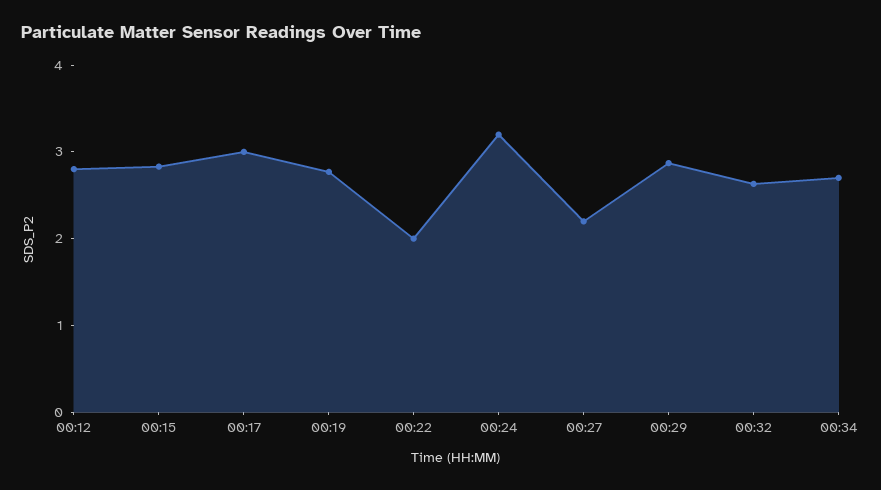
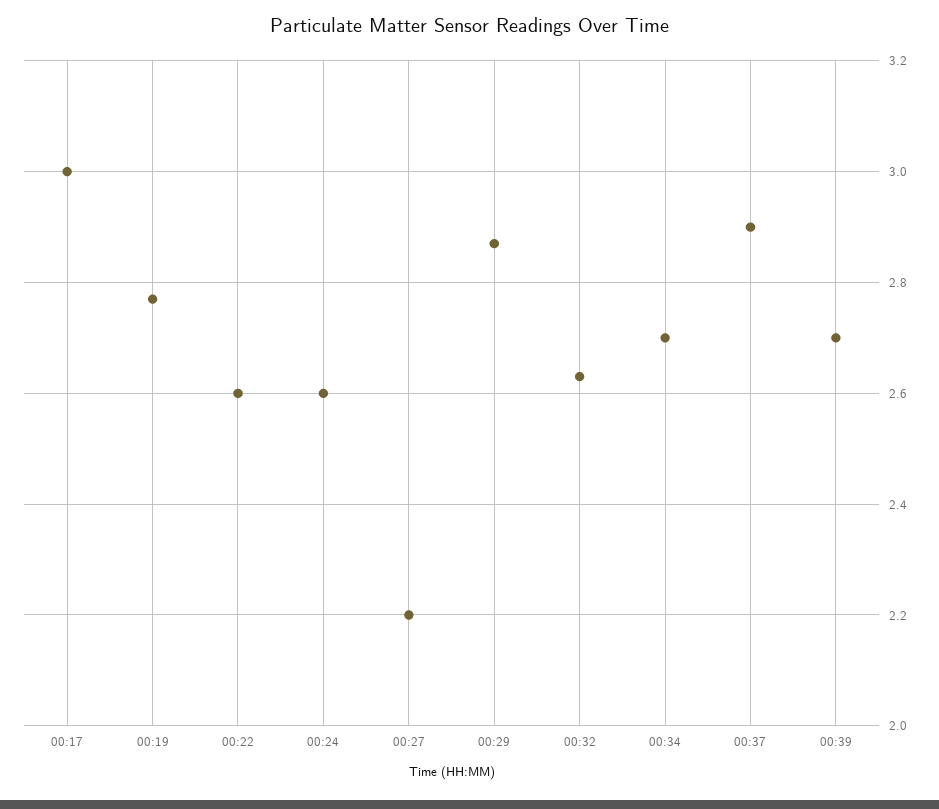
00:12: 2.8 -> none
00:15: 2.8 -> none
00:22: 2 -> 2.6
00:24: 3.2 -> 2.6
00:37: none -> 2.9
00:39: none -> 2.7

